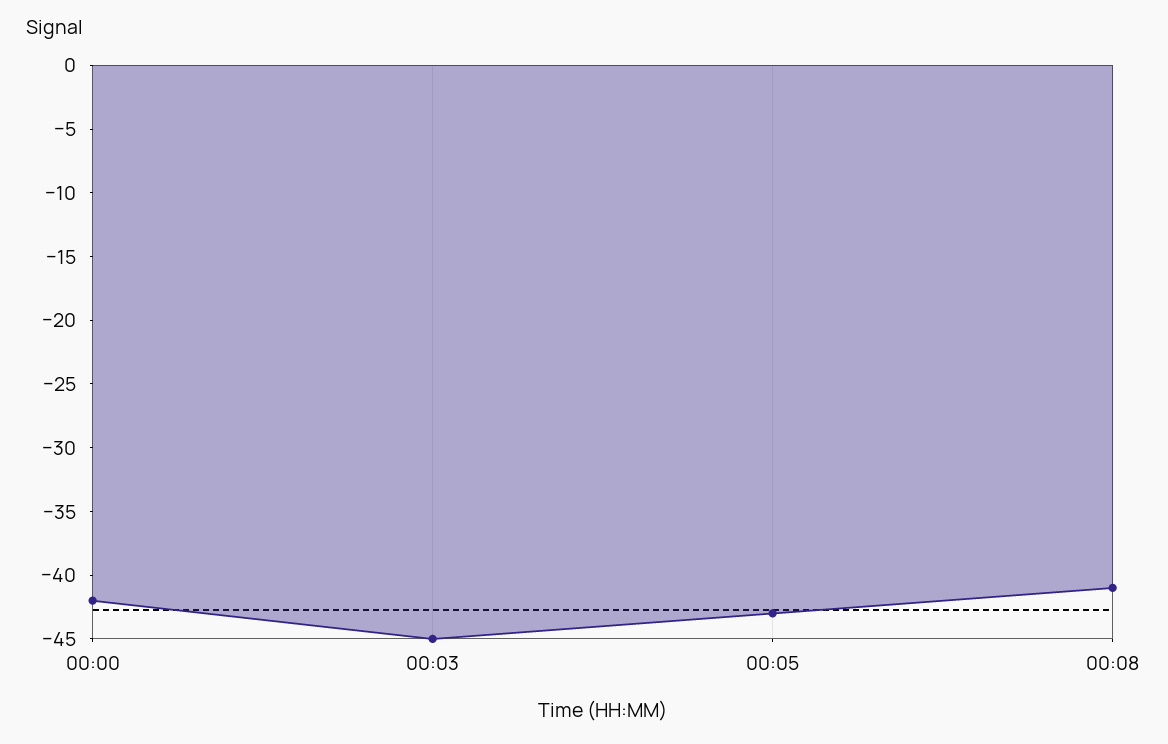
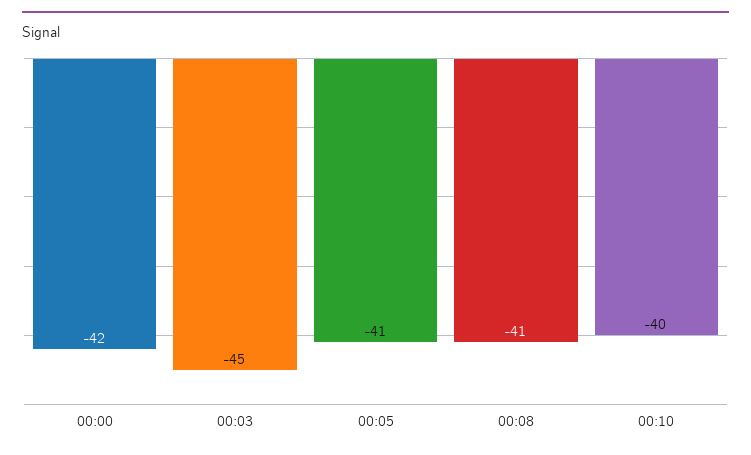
00:05: -43 -> -41
00:10: none -> -40

